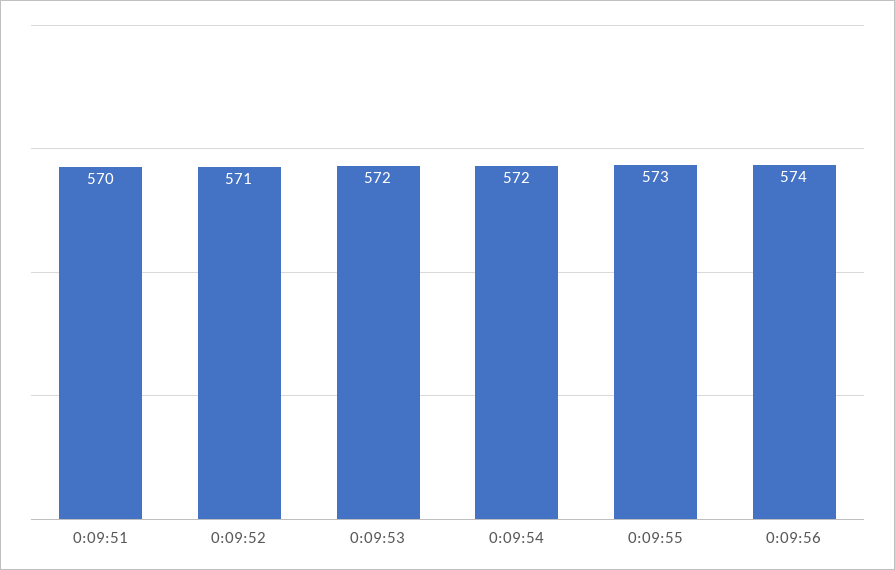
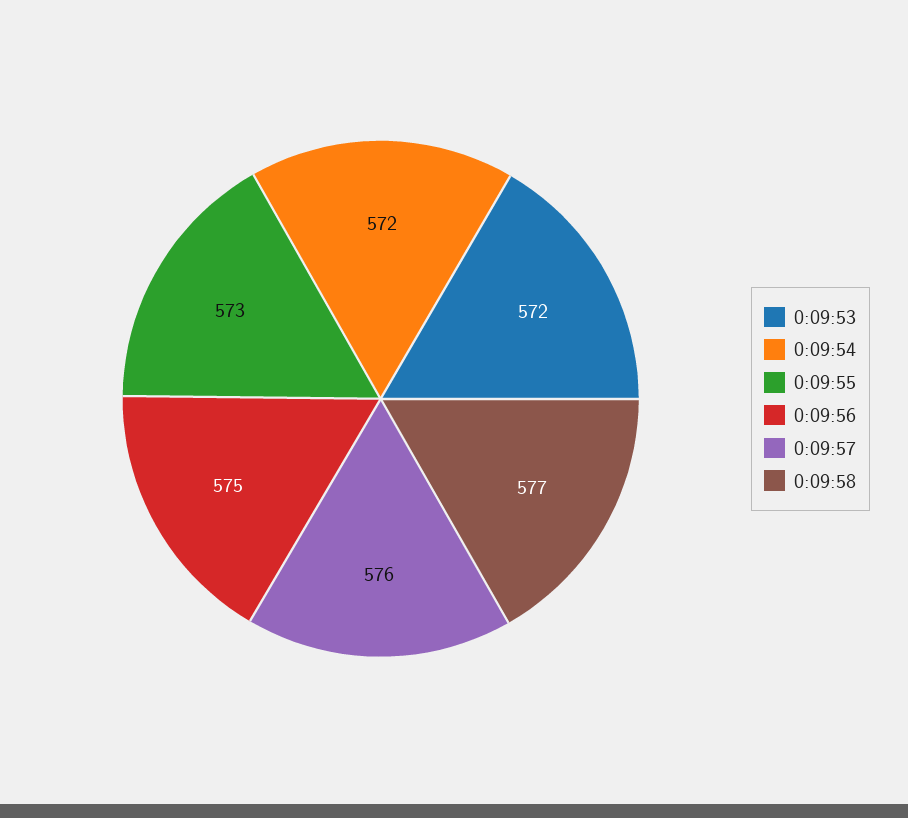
0:09:51: 570 -> none
0:09:52: 571 -> none
0:09:56: 574 -> 575
0:09:57: none -> 576
0:09:58: none -> 577

